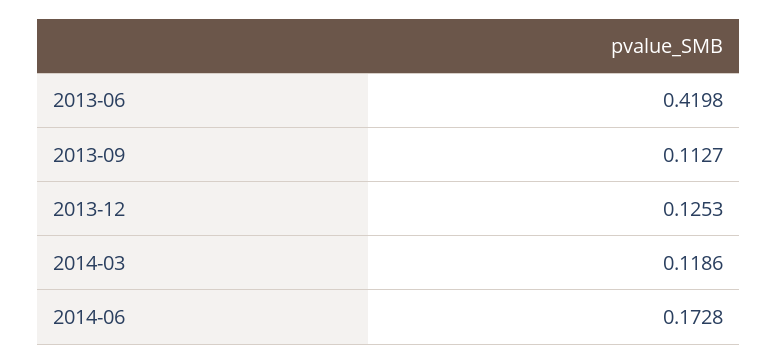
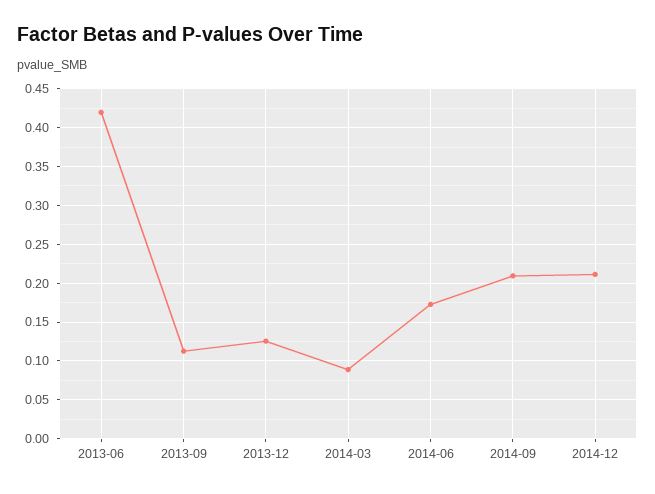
2014-03: 0.1186 -> 0.09
2014-09: none -> 0.21
2014-12: none -> 0.21

